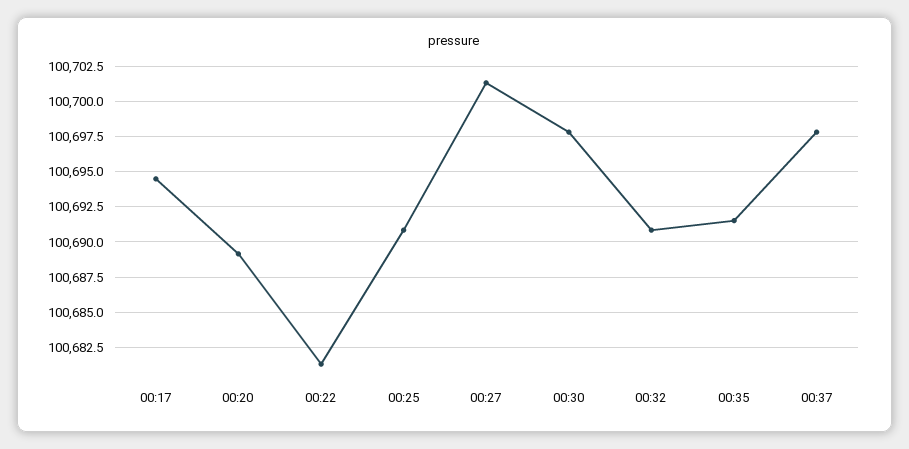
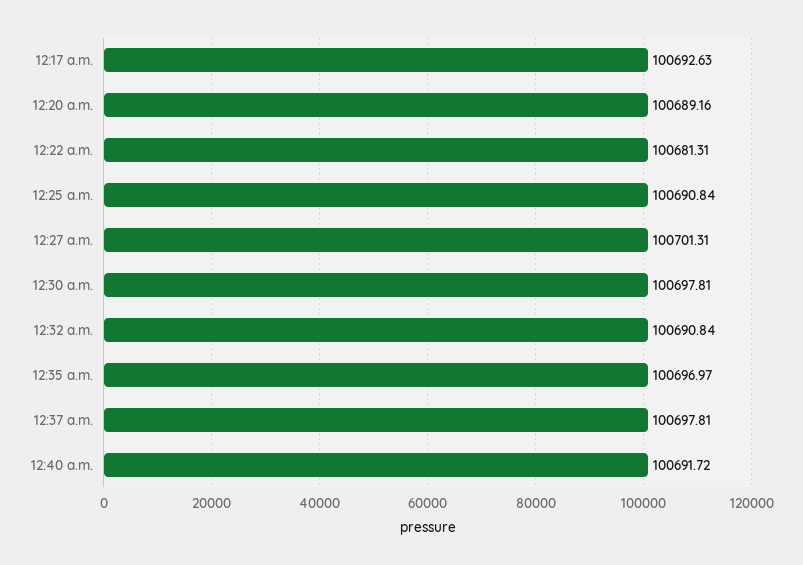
00:17: 100694.5 -> 100692.63
00:35: 100691.5 -> 100696.97
12:40 a.m.: none -> 100691.72

